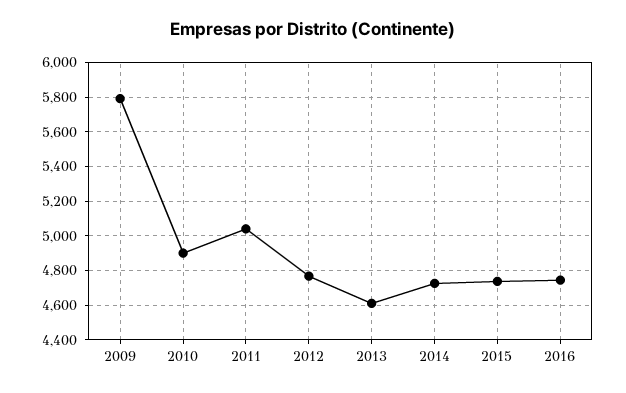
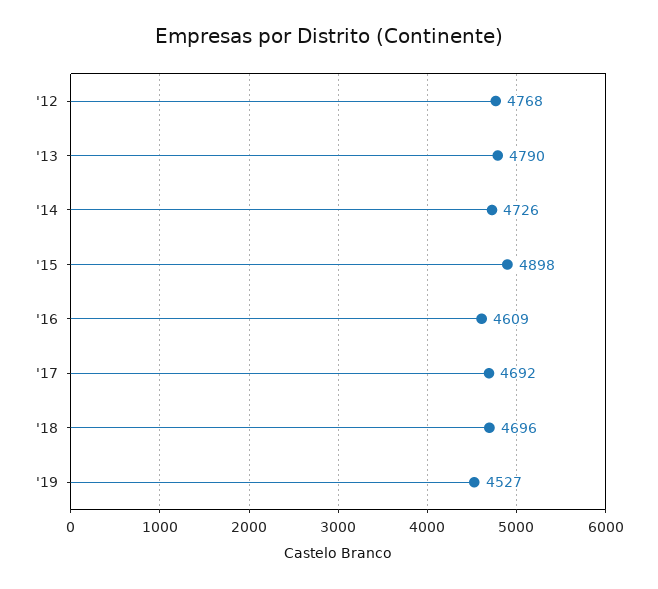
2009: 5800 -> none
2010: 4900 -> none
2011: 5050 -> none
2013: 4600 -> 4790
2015: 4750 -> 4898
2016: 4750 -> 4609
'17: none -> 4692
'18: none -> 4696
'19: none -> 4527

